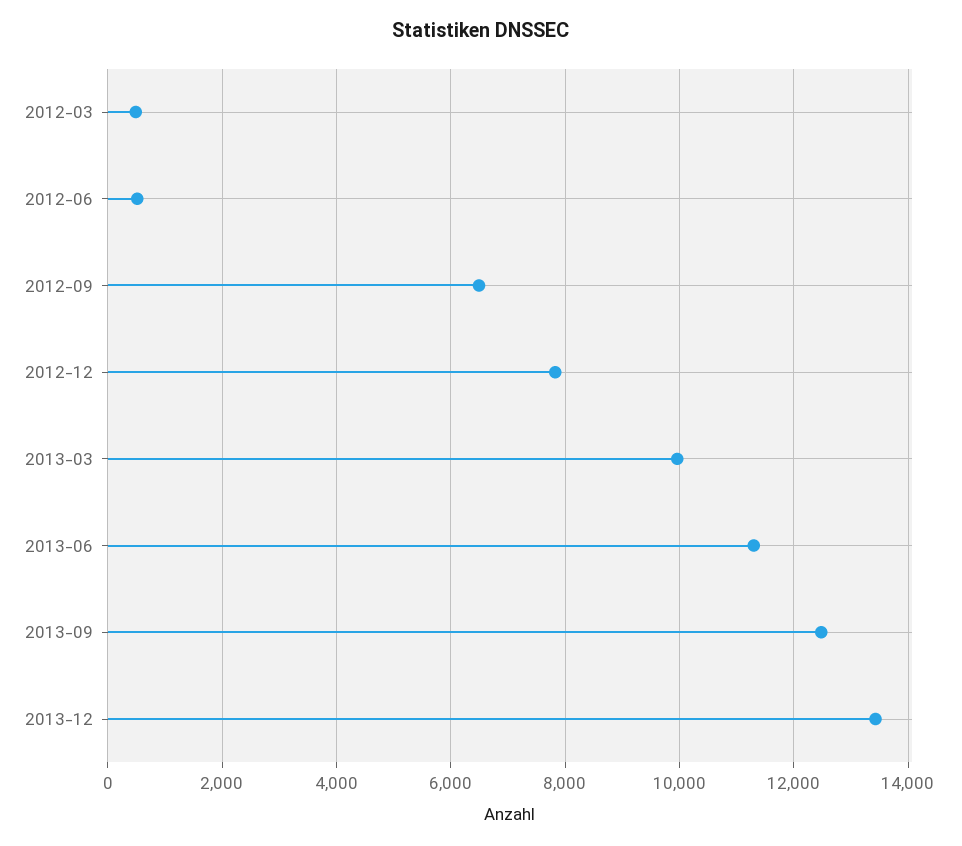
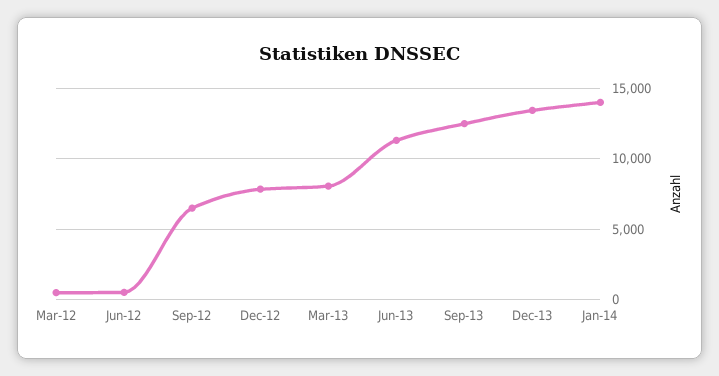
2013-03: 10000 -> 8000
Jan-14: none -> 14000

